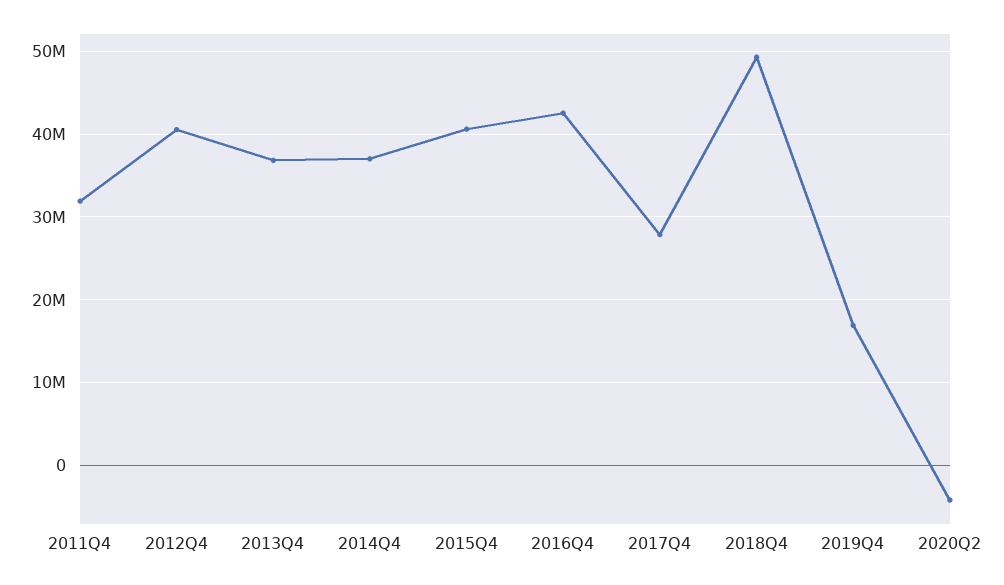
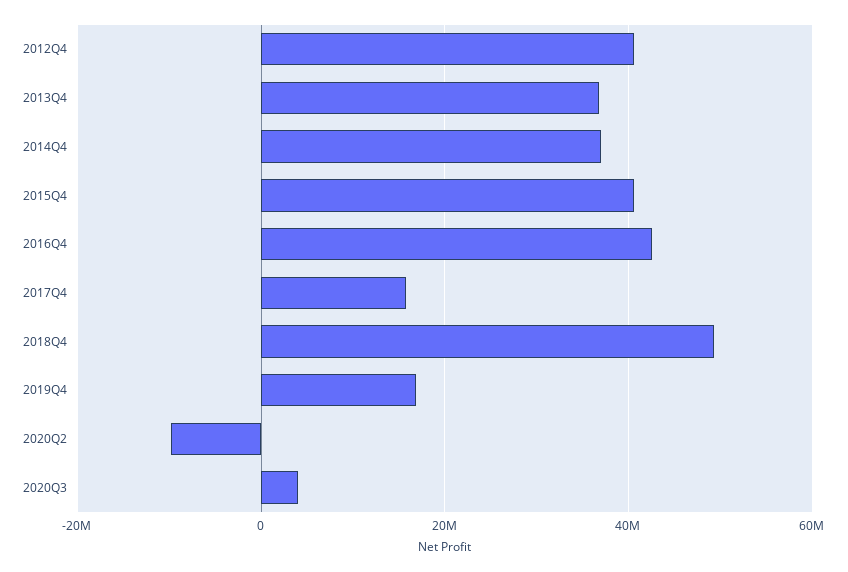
2011Q4: 32000000 -> none
2017Q4: 28000000 -> 16000000
2020Q2: -4000000 -> -10000000
2020Q3: none -> 4000000

